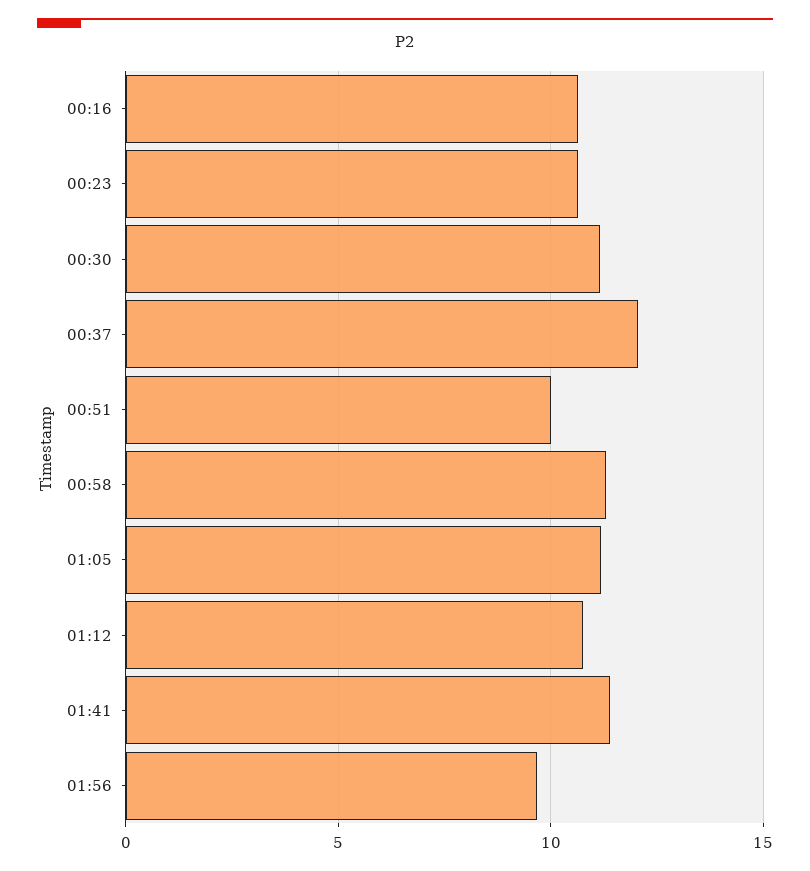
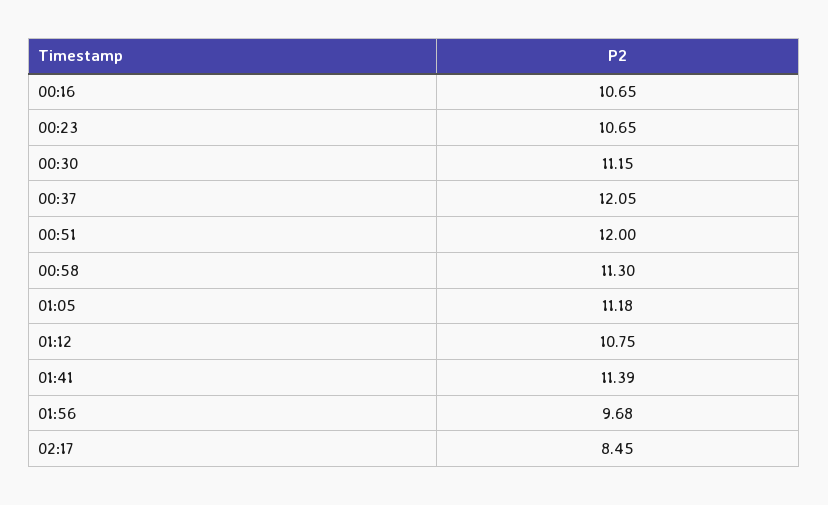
00:51: 10 -> 12
02:17: none -> 8.45

